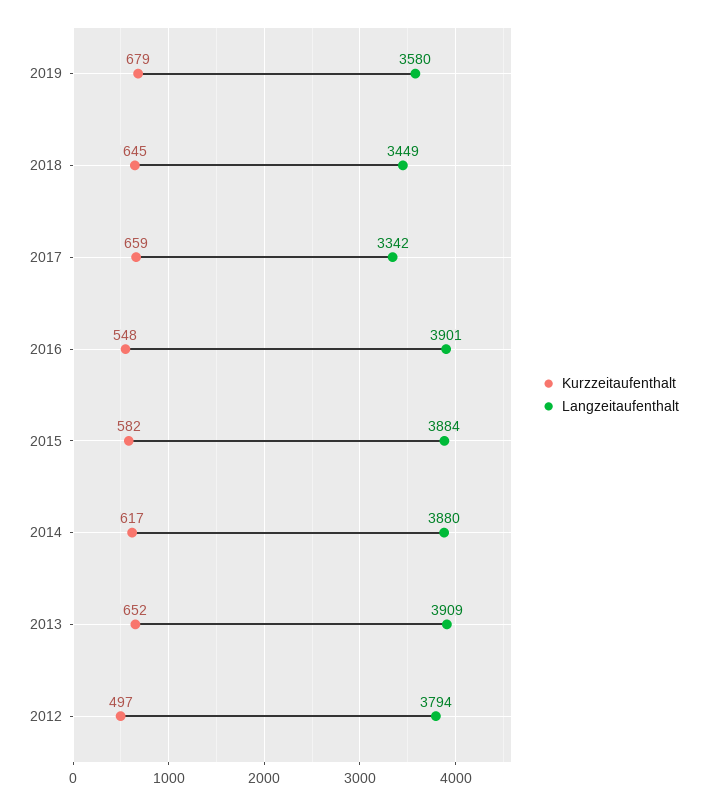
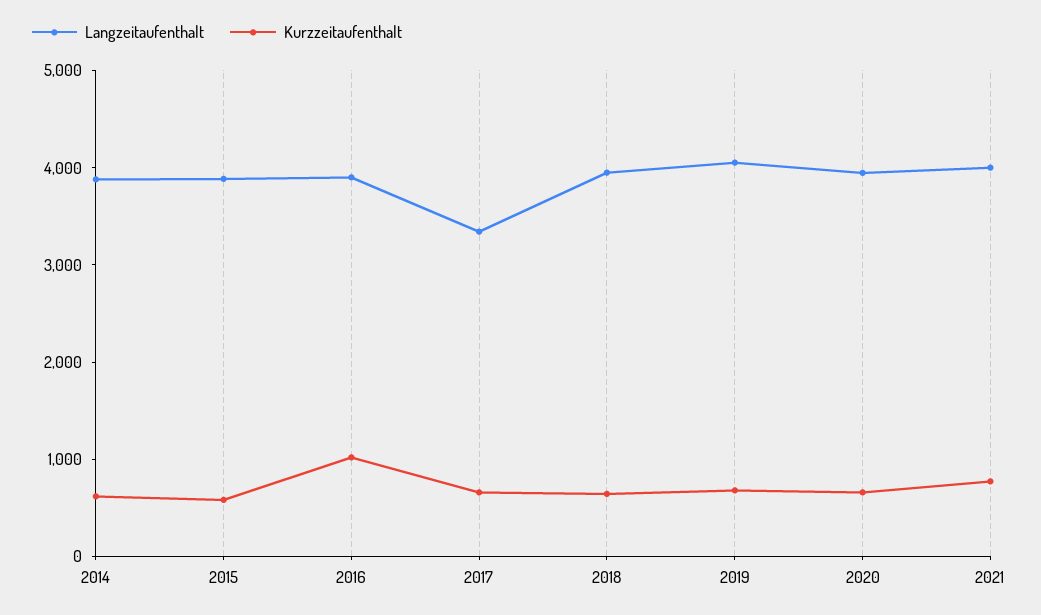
Langzeitaufenthalt, 2019: 3580 -> 4000
Langzeitaufenthalt, 2018: 3449 -> 4000
Kurzzeitaufenthalt, 2016: 548 -> 1000
Kurzzeitaufenthalt, 2013: 652 -> none
Langzeitaufenthalt, 2013: 3909 -> none
Kurzzeitaufenthalt, 2012: 497 -> none
Langzeitaufenthalt, 2012: 3794 -> none
Langzeitaufenthalt, 2020: none -> 4000
Kurzzeitaufenthalt, 2020: none -> 600
Langzeitaufenthalt, 2021: none -> 4000
Kurzzeitaufenthalt, 2021: none -> 800

